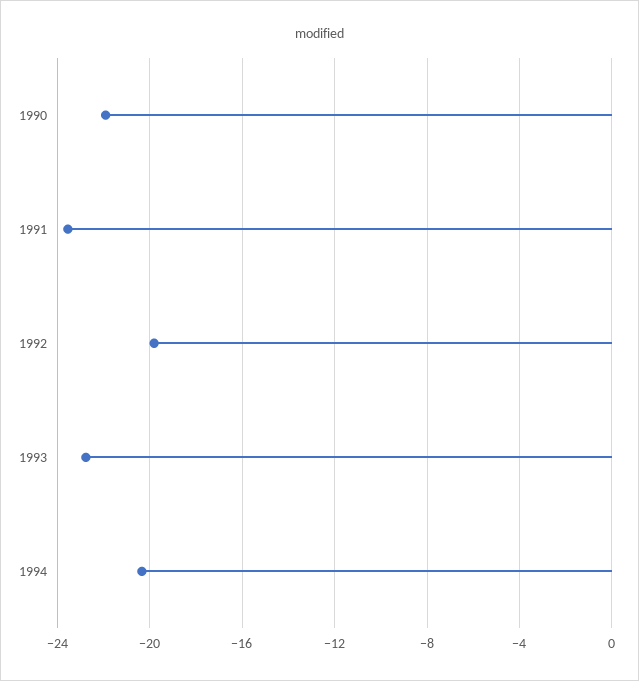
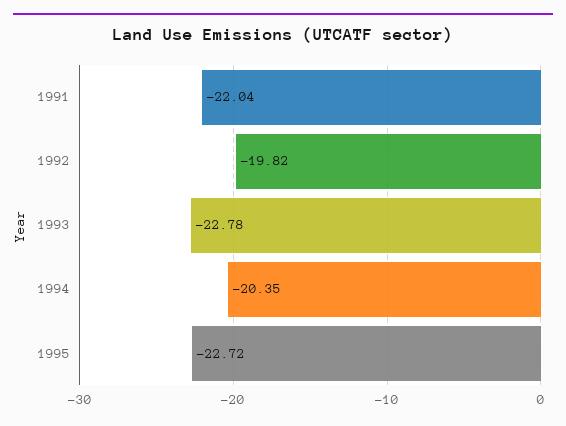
1990: -22 -> none
1991: -23.5 -> -22.04
1995: none -> -22.72

